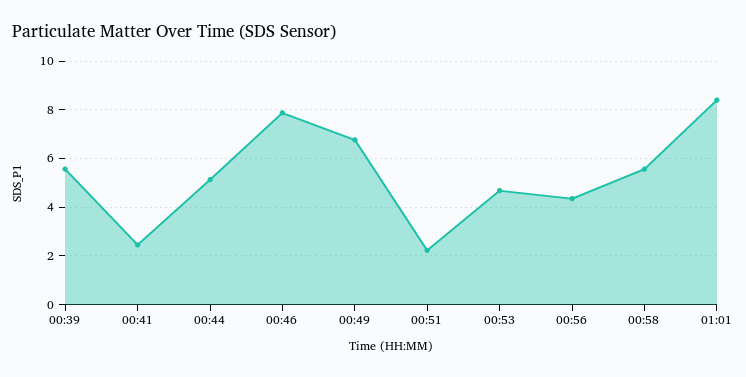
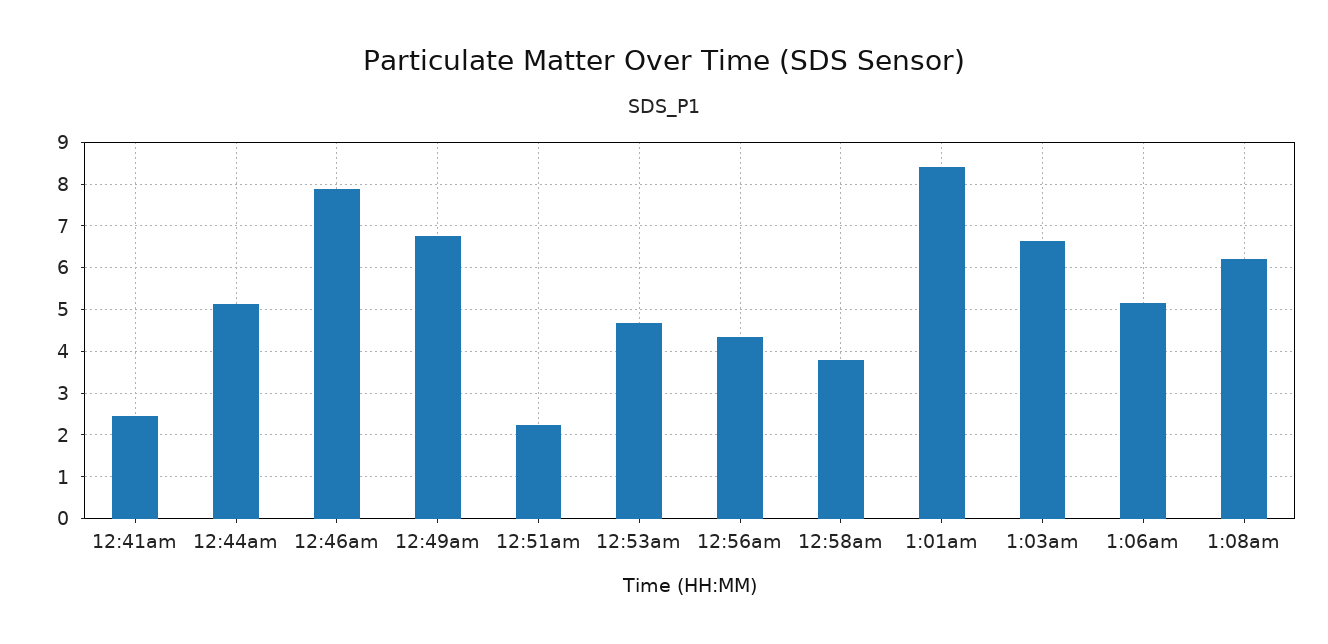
00:39: 5.5 -> none
00:58: 5.5 -> 3.8
1:03am: none -> 6.6
1:06am: none -> 5.2
1:08am: none -> 6.2

